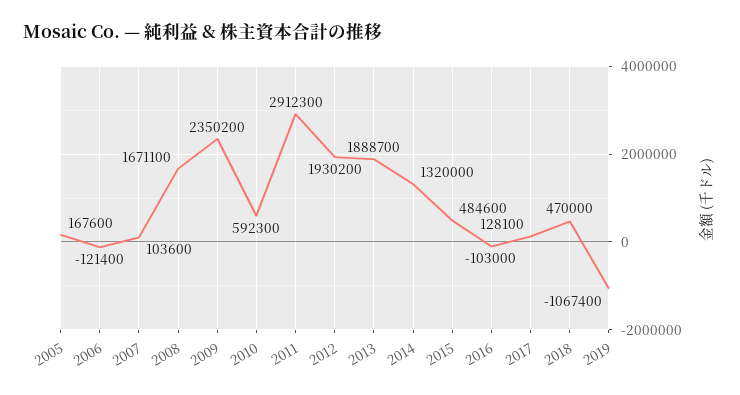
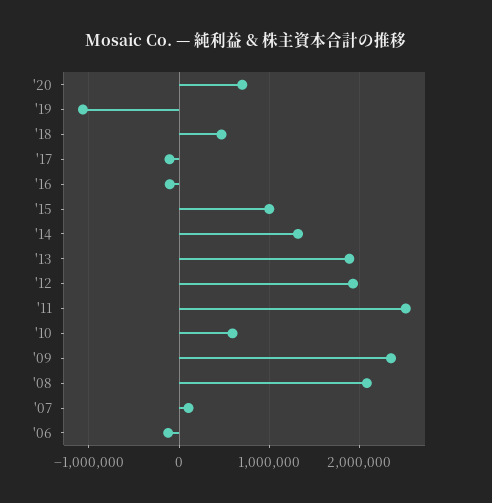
2005: 167600 -> none
2008: 1671100 -> 2100000
2011: 2912300 -> 2500000
2015: 484600 -> 1000000
2017: 128100 -> -100000
'20: none -> 700000

